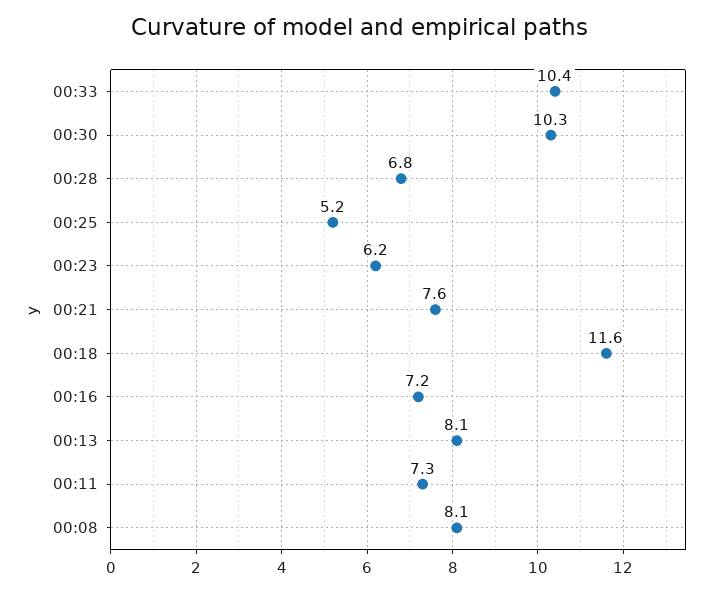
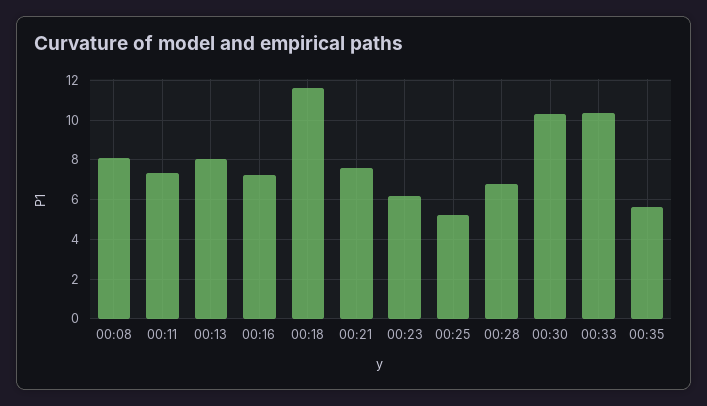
00:35: none -> 5.5

